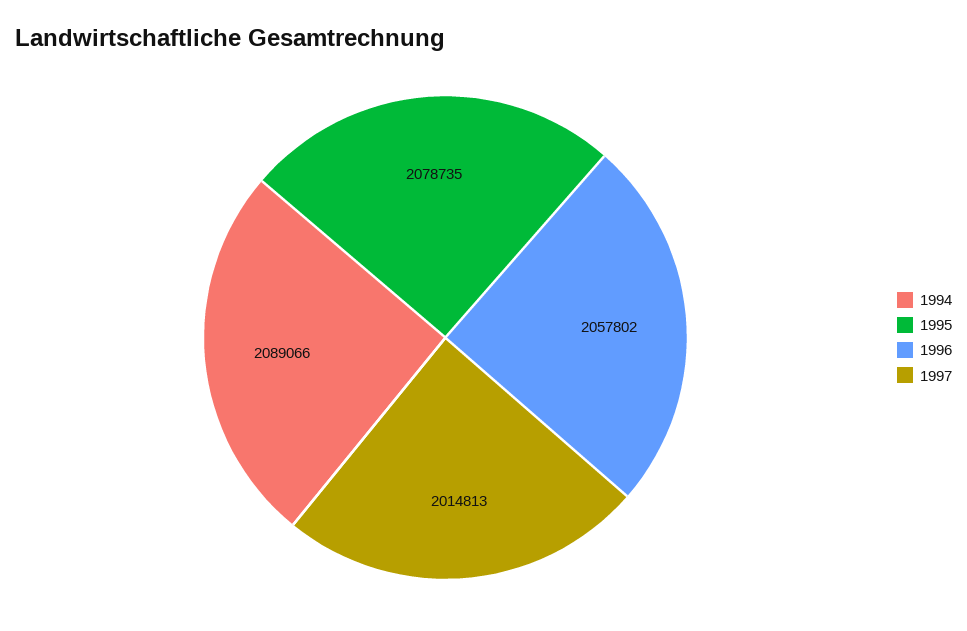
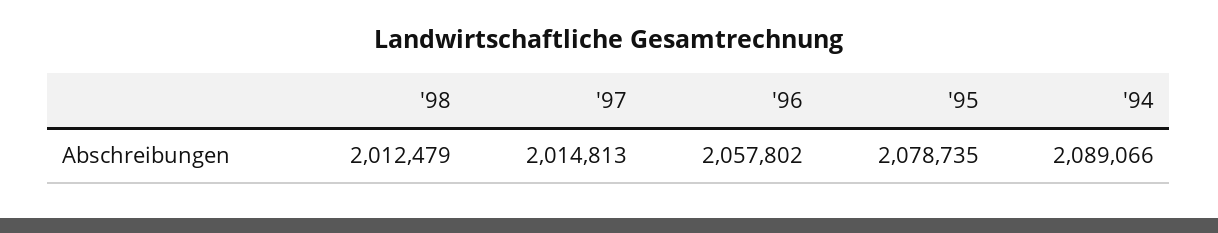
'98: none -> 2012479

